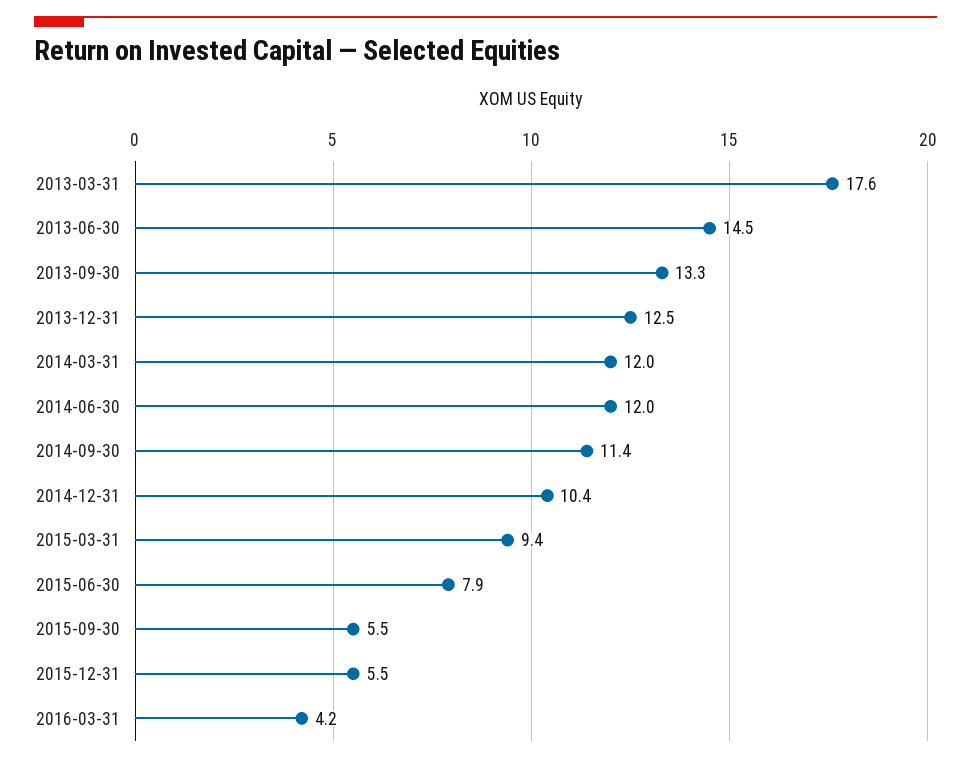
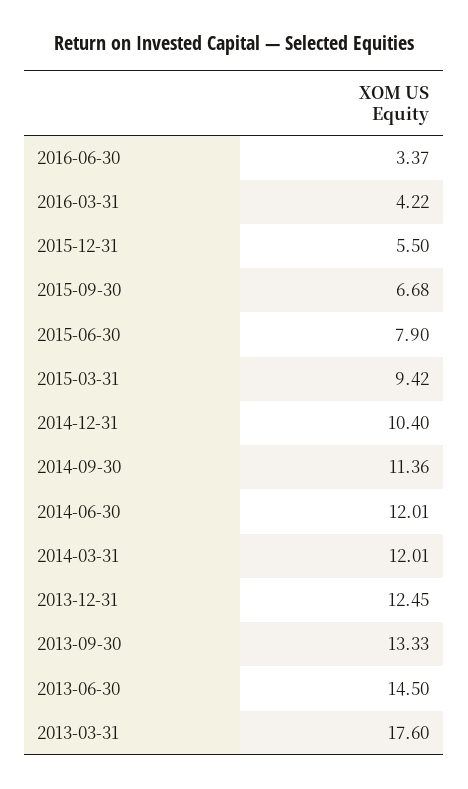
2015-09-30: 5.5 -> 6.68
2016-06-30: none -> 3.37

